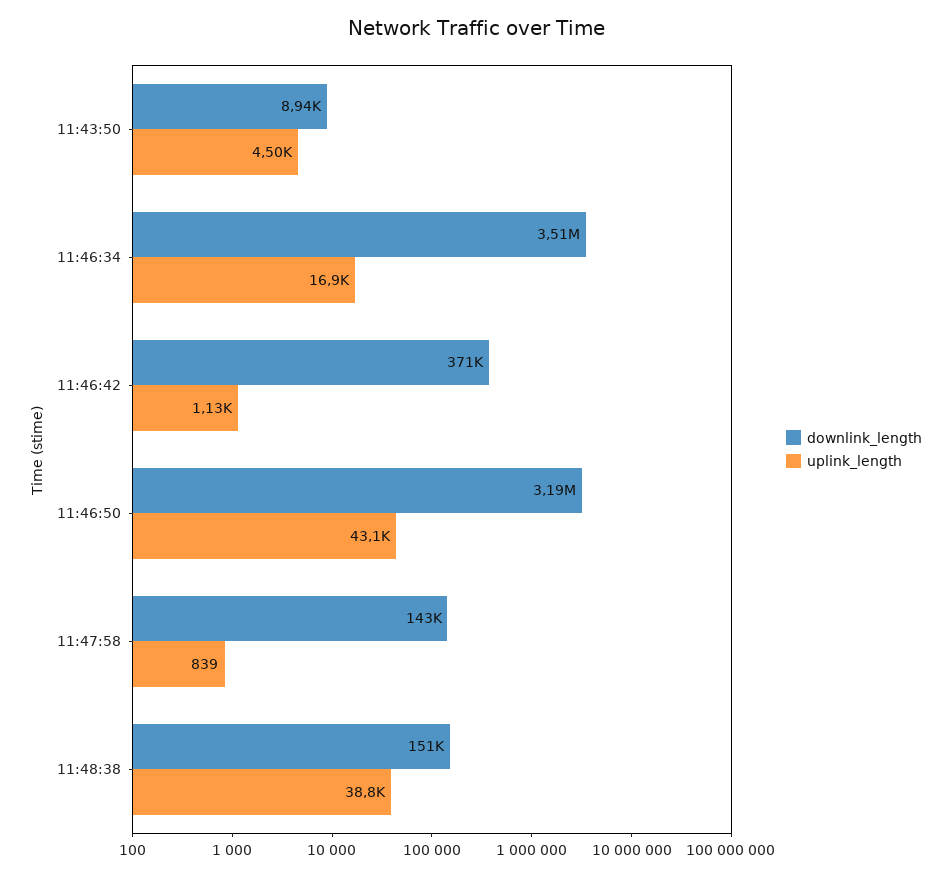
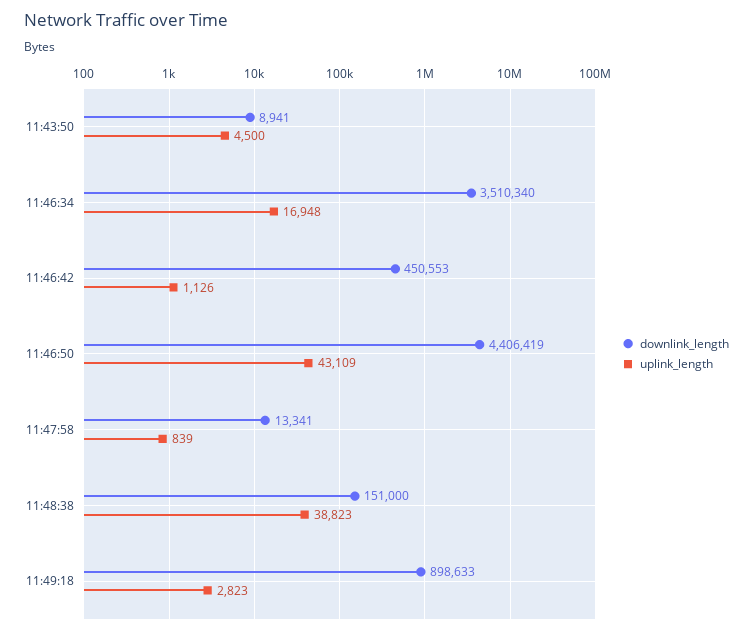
downlink_length, 11:46:42: 371000 -> 450553
downlink_length, 11:46:50: 3190000 -> 4406419
downlink_length, 11:47:58: 143000 -> 13341
downlink_length, 11:49:18: none -> 898633
uplink_length, 11:49:18: none -> 2823

